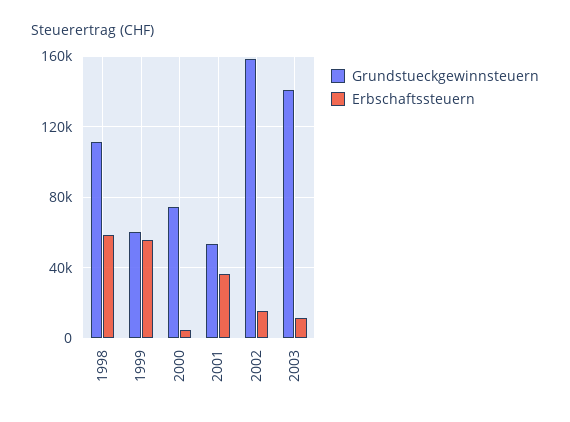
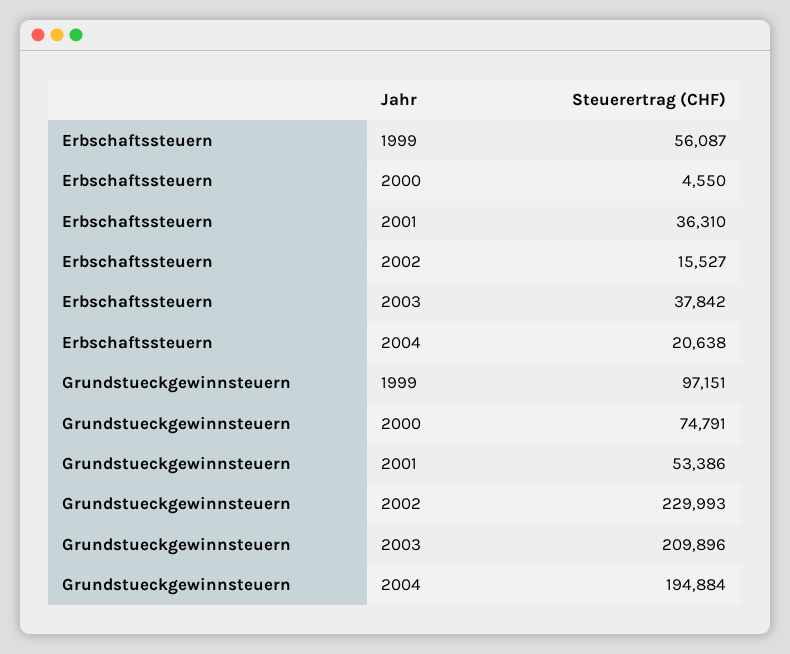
Grundstueckgewinnsteuern, 1998: 110000 -> none
Erbschaftssteuern, 1998: 60000 -> none
Grundstueckgewinnsteuern, 1999: 60000 -> 97151
Grundstueckgewinnsteuern, 2002: 160000 -> 229993
Grundstueckgewinnsteuern, 2003: 140000 -> 209896
Erbschaftssteuern, 2003: 10000 -> 37842
Erbschaftssteuern, 2004: none -> 20638
Grundstueckgewinnsteuern, 2004: none -> 194884

